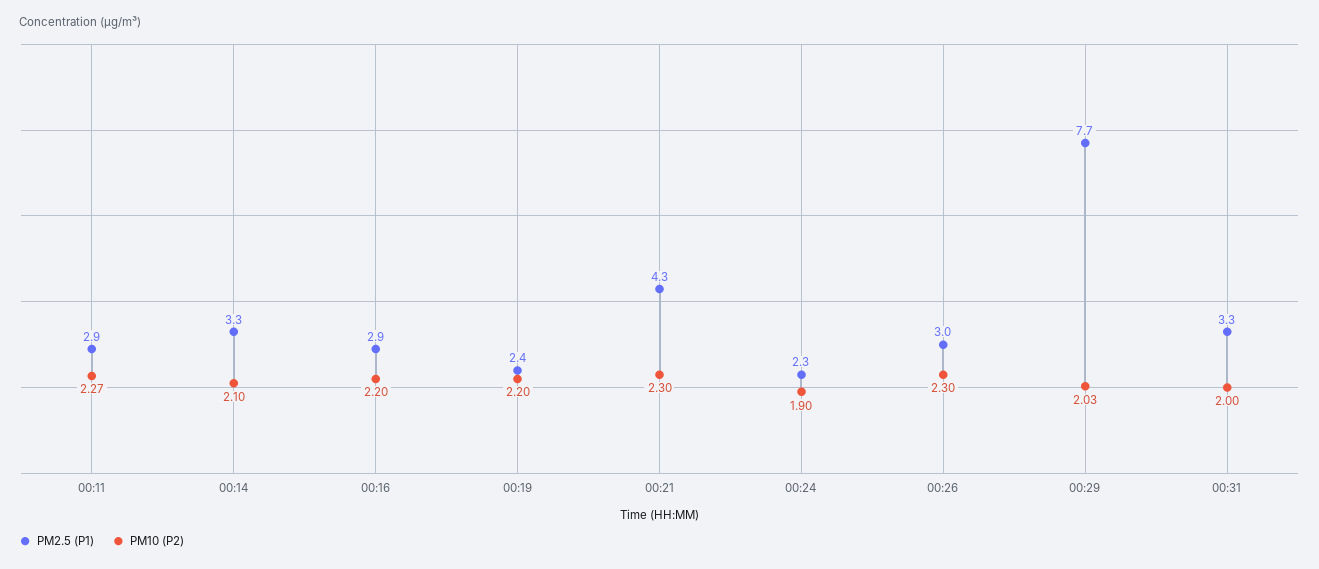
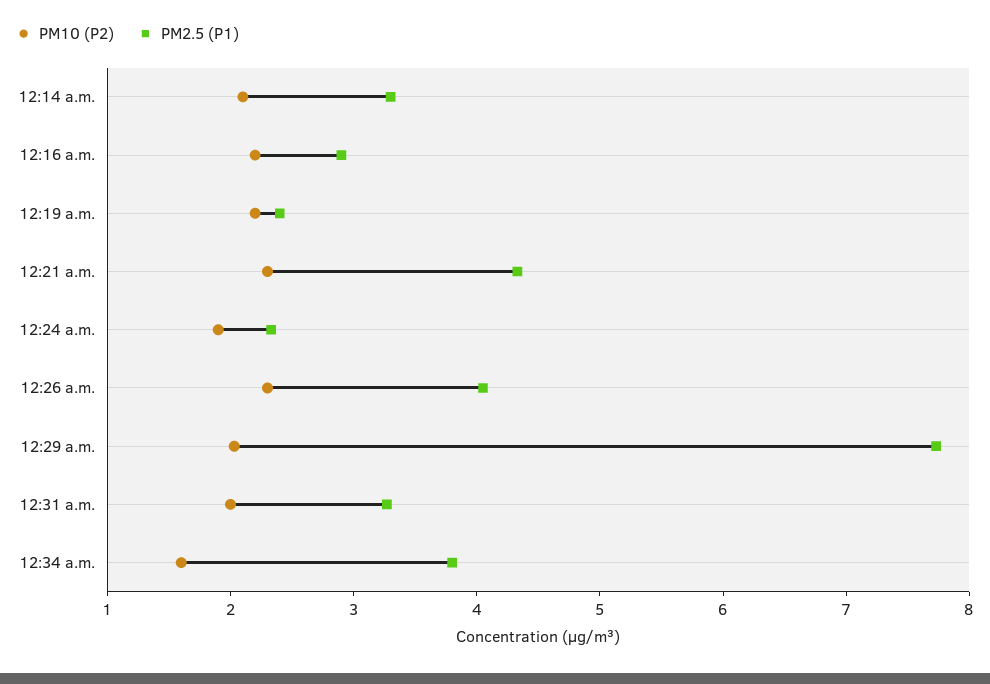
PM2.5 (P1), 00:11: 2.9 -> none
PM10 (P2), 00:11: 2.27 -> none
PM2.5 (P1), 00:26: 3 -> 4
PM10 (P2), 12:34 a.m.: none -> 1.6
PM2.5 (P1), 12:34 a.m.: none -> 3.8

